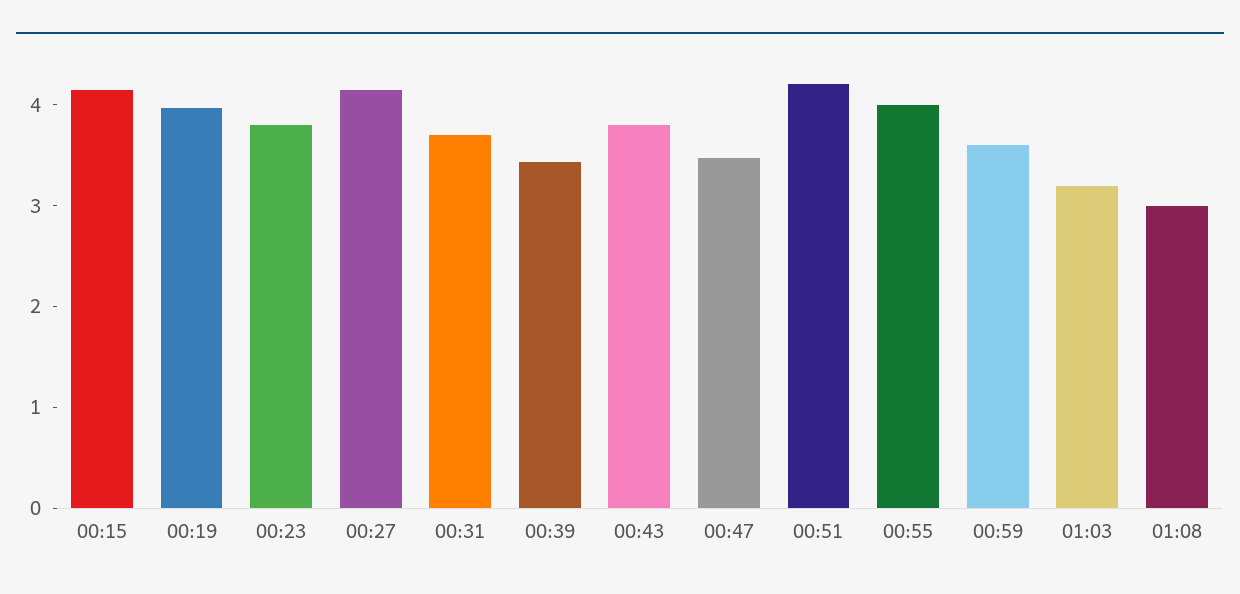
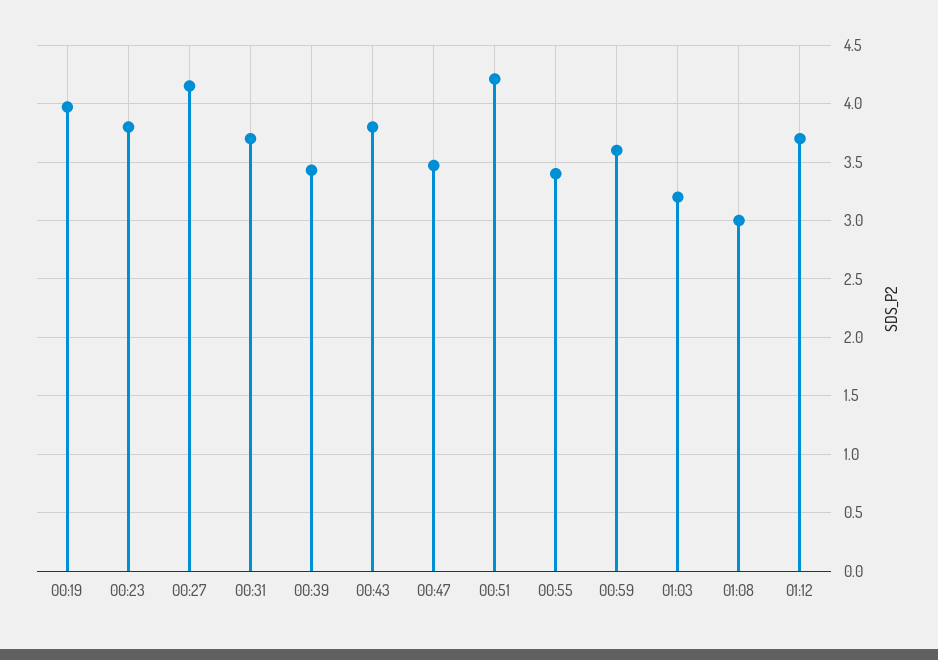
00:15: 4.2 -> none
00:55: 4 -> 3.4
01:12: none -> 3.7

